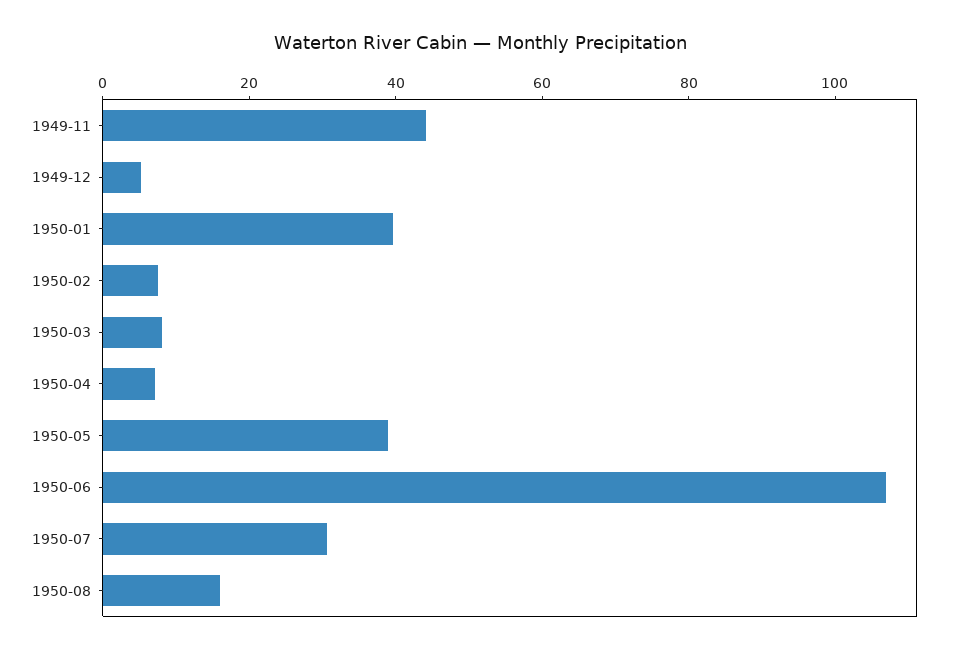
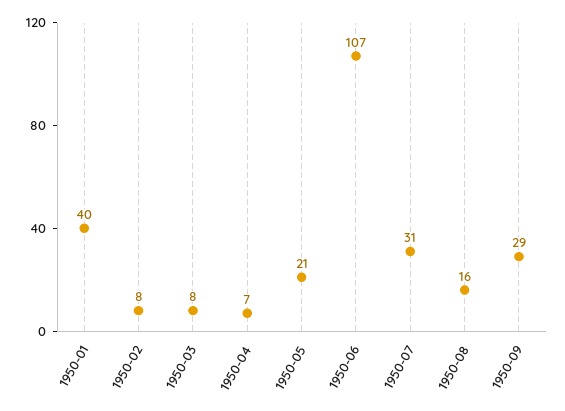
1949-11: 45 -> none
1949-12: 5 -> none
1950-05: 40 -> 21
1950-09: none -> 29

